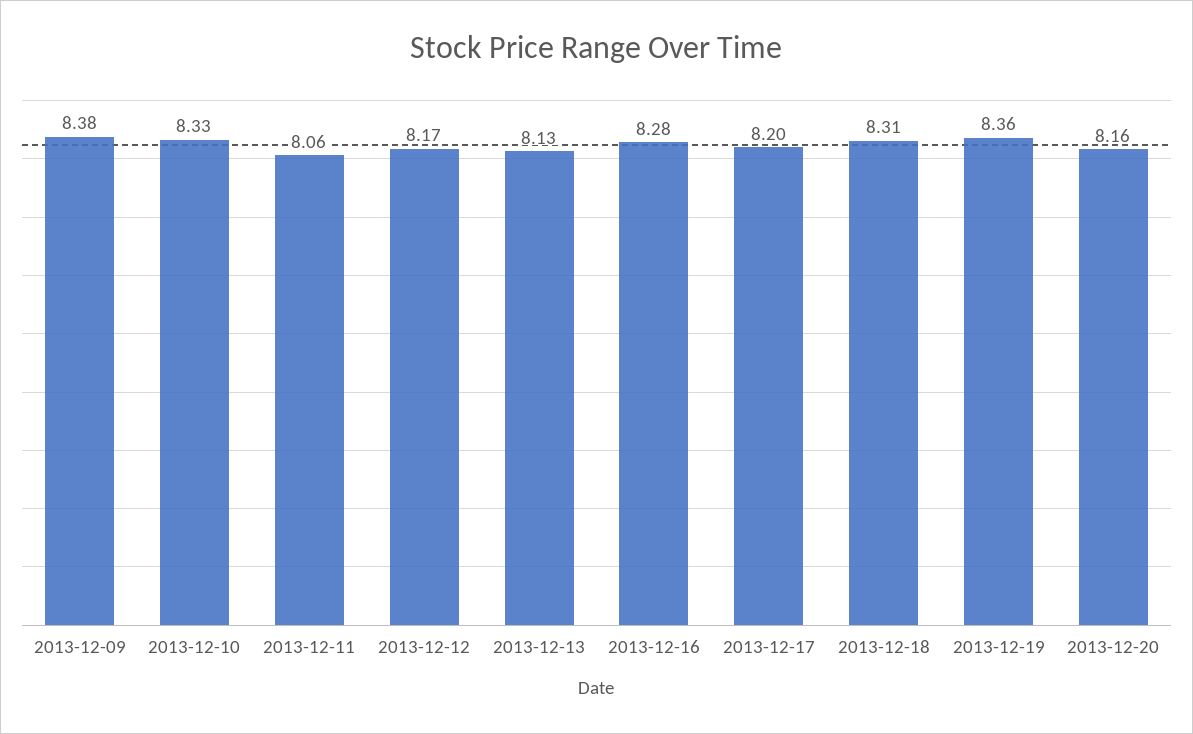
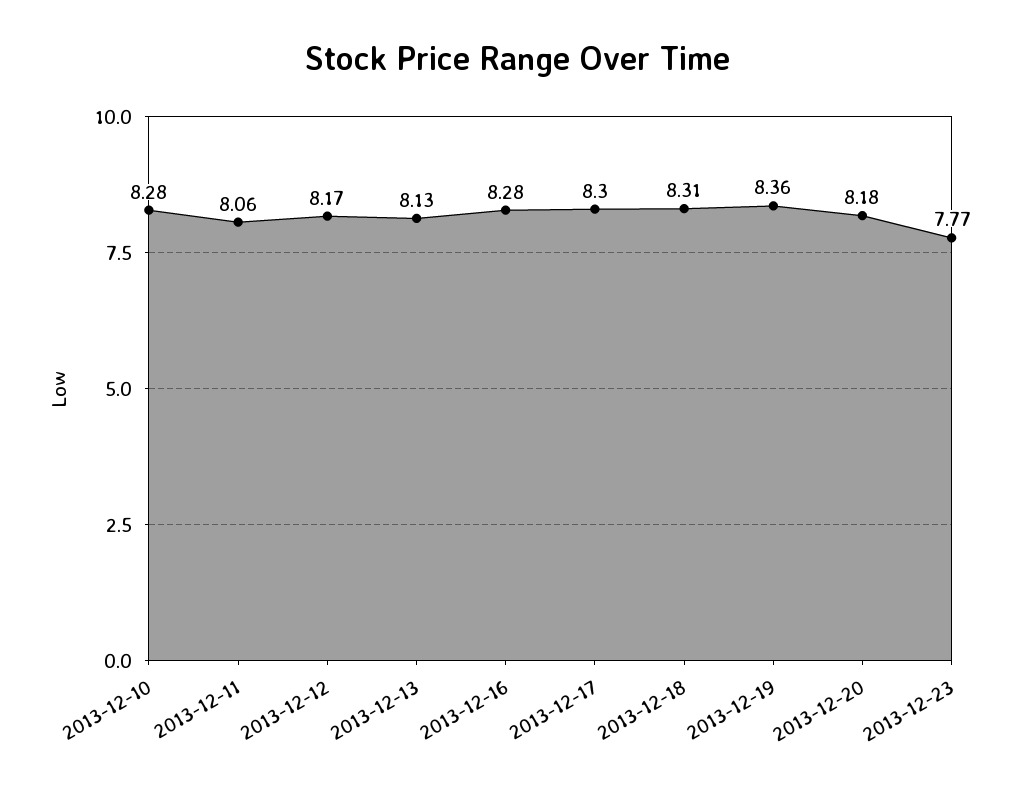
2013-12-09: 8.38 -> none
2013-12-10: 8.33 -> 8.28
2013-12-17: 8.2 -> 8.3
2013-12-20: 8.16 -> 8.18
2013-12-23: none -> 7.77

